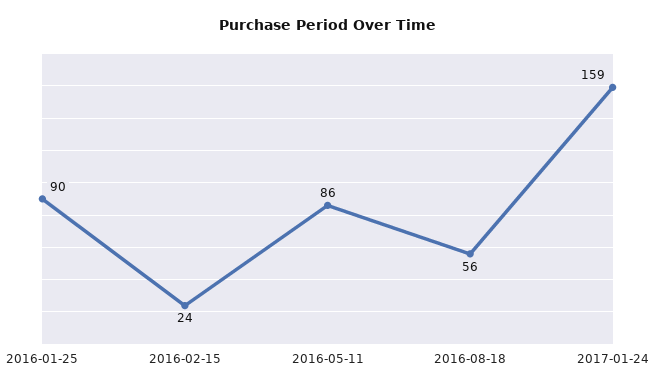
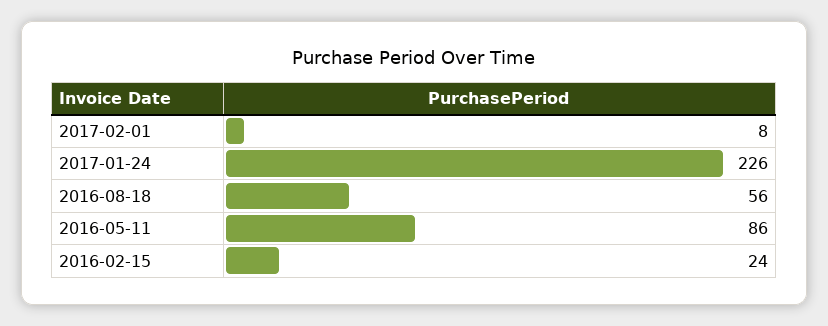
2016-01-25: 90 -> none
2017-01-24: 159 -> 226
2017-02-01: none -> 8

